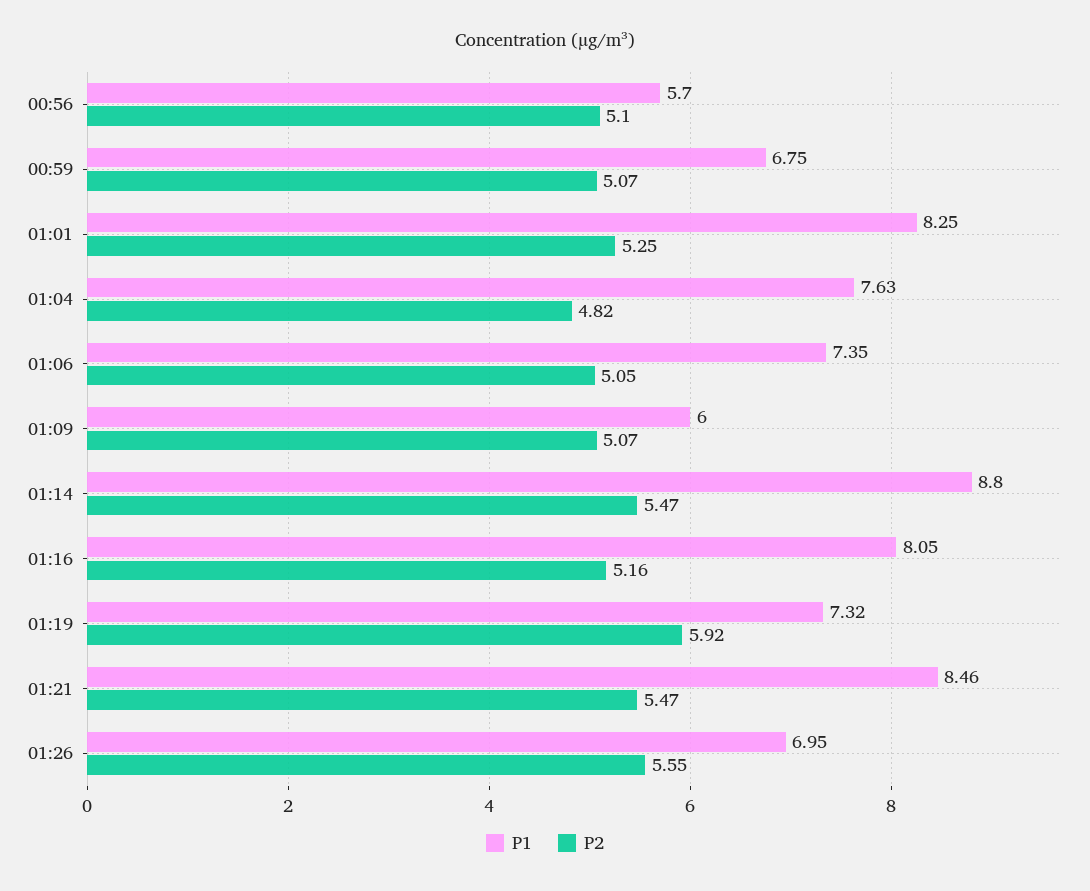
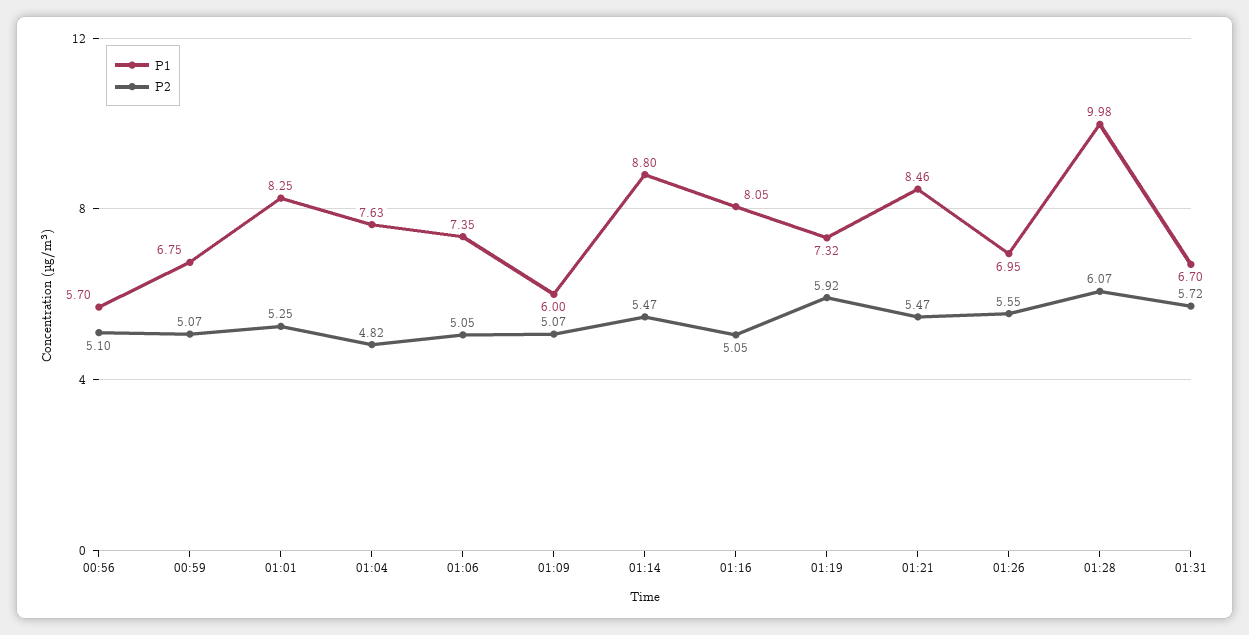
P2, 01:16: 5.16 -> 5.05
P1, 01:28: none -> 9.98
P2, 01:28: none -> 6.07
P1, 01:31: none -> 6.7
P2, 01:31: none -> 5.72

